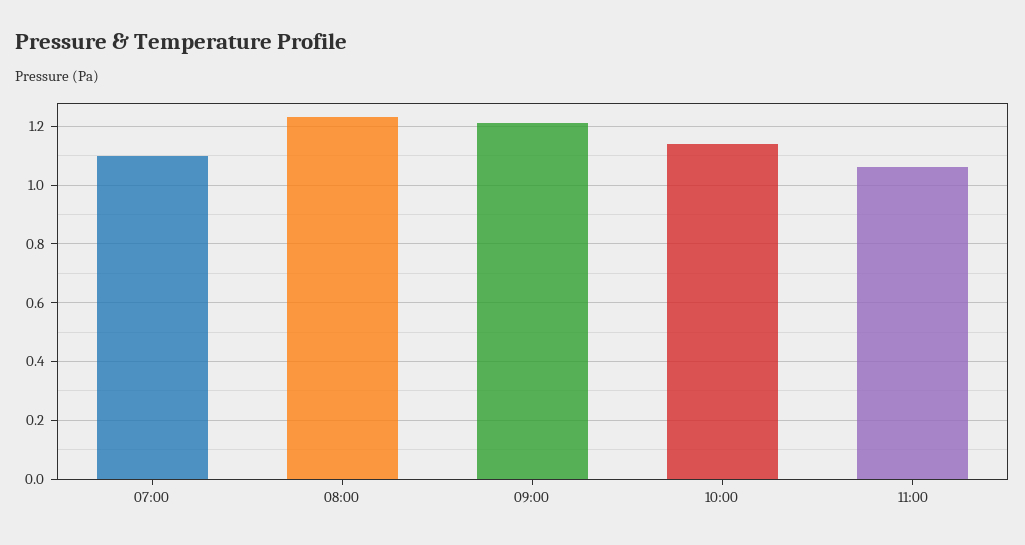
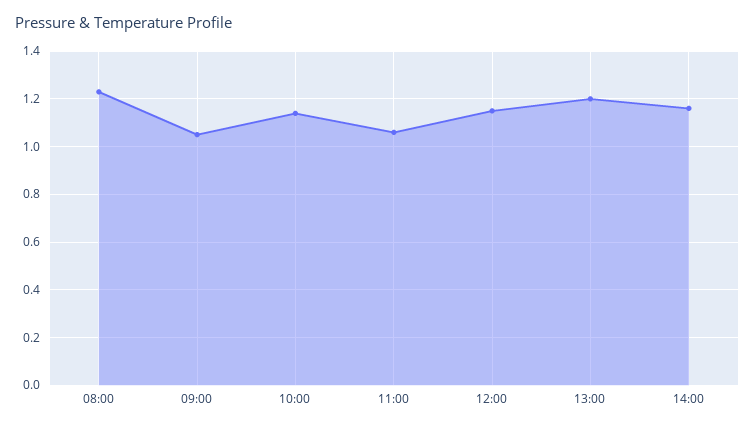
07:00: 1.1 -> none
09:00: 1.2 -> 1.05
12:00: none -> 1.15
13:00: none -> 1.2
14:00: none -> 1.15

